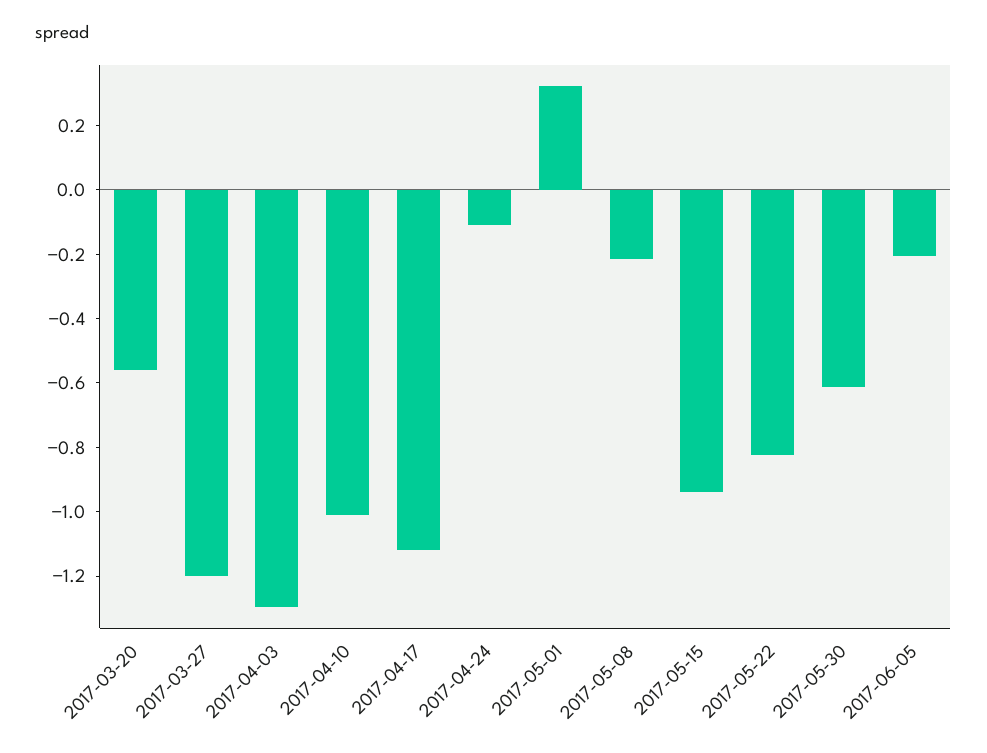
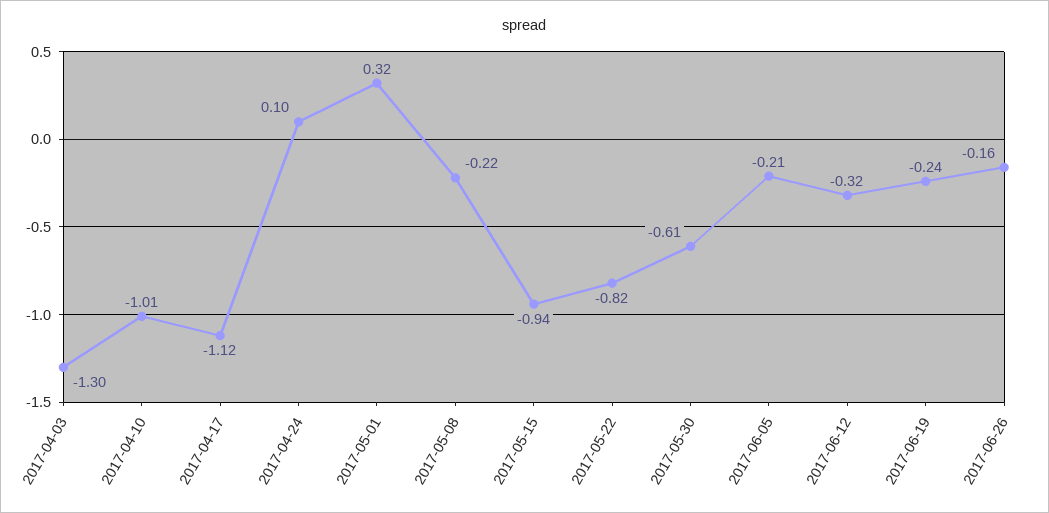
2017-03-20: -0.55 -> none
2017-03-27: -1.2 -> none
2017-04-24: -0.1 -> 0.1
2017-06-12: none -> -0.32
2017-06-19: none -> -0.24
2017-06-26: none -> -0.16

